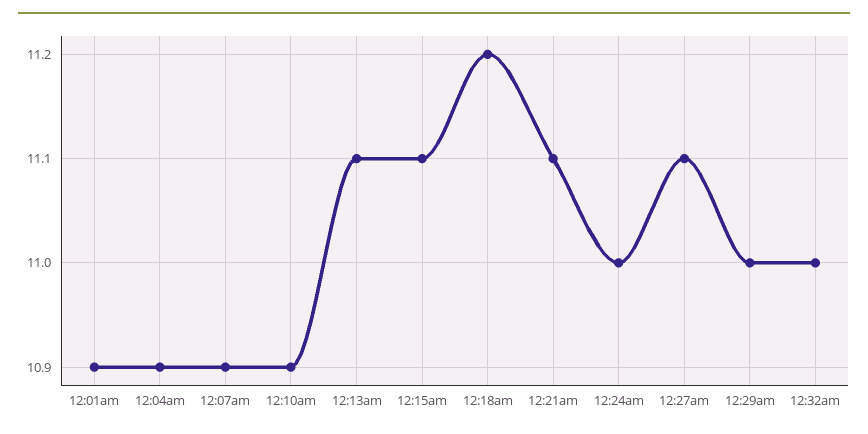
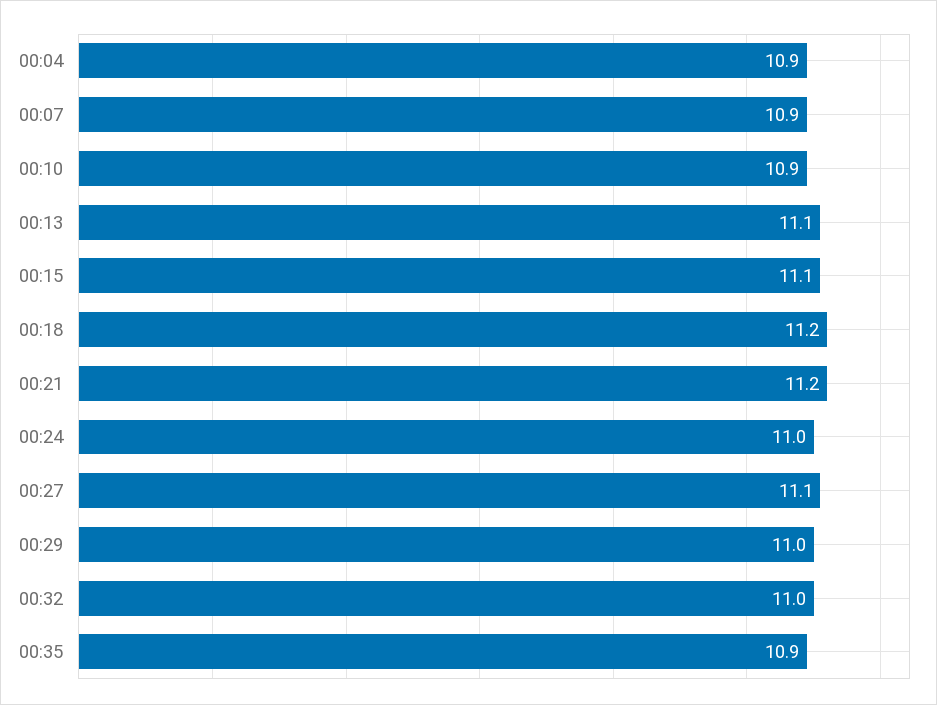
12:01am: 10.9 -> none
12:21am: 11.1 -> 11.2
00:35: none -> 10.9

